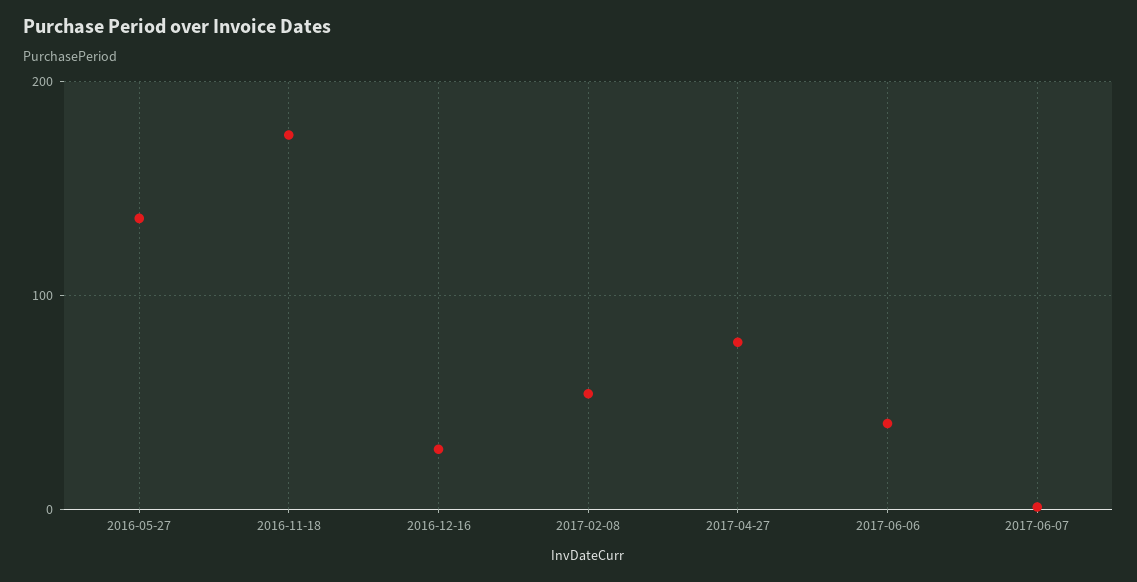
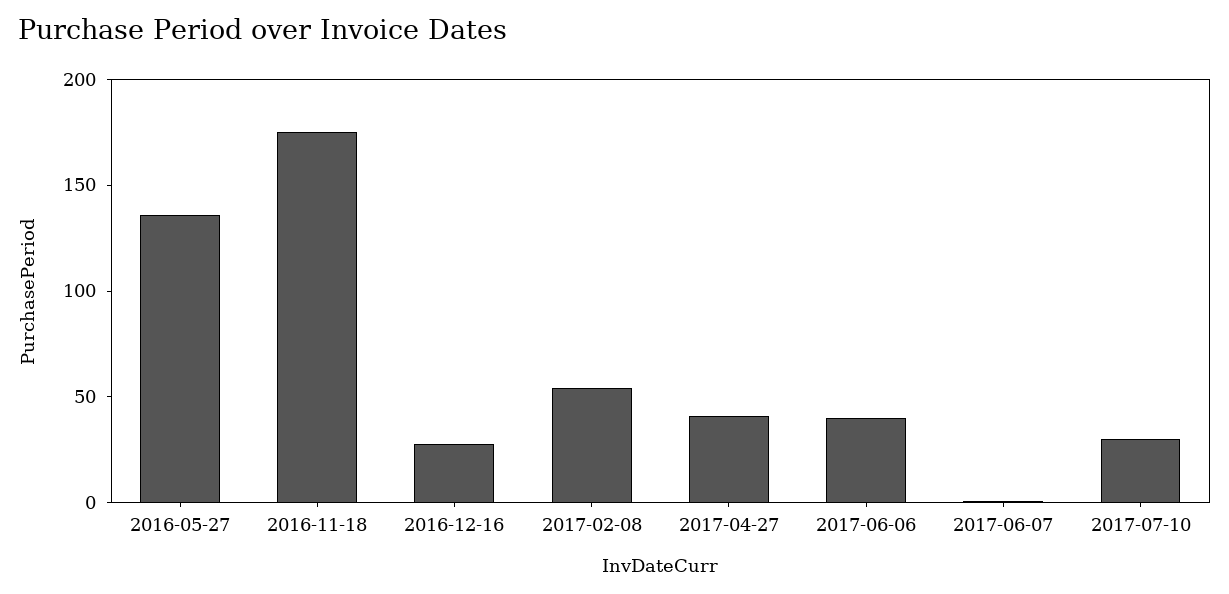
2017-04-27: 80 -> 40
2017-07-10: none -> 30

